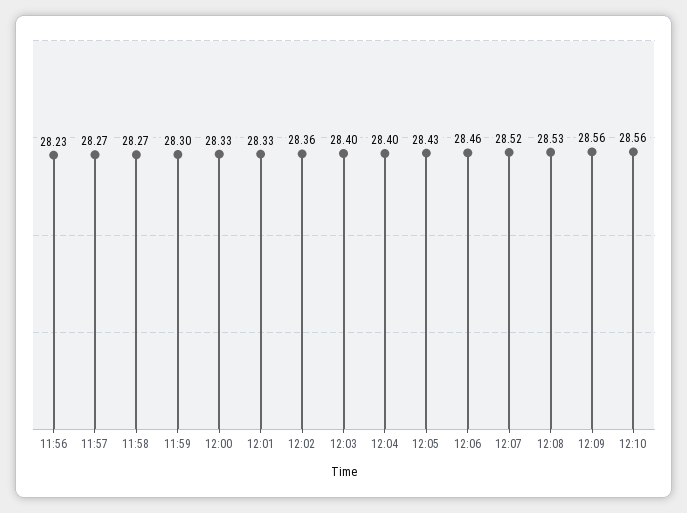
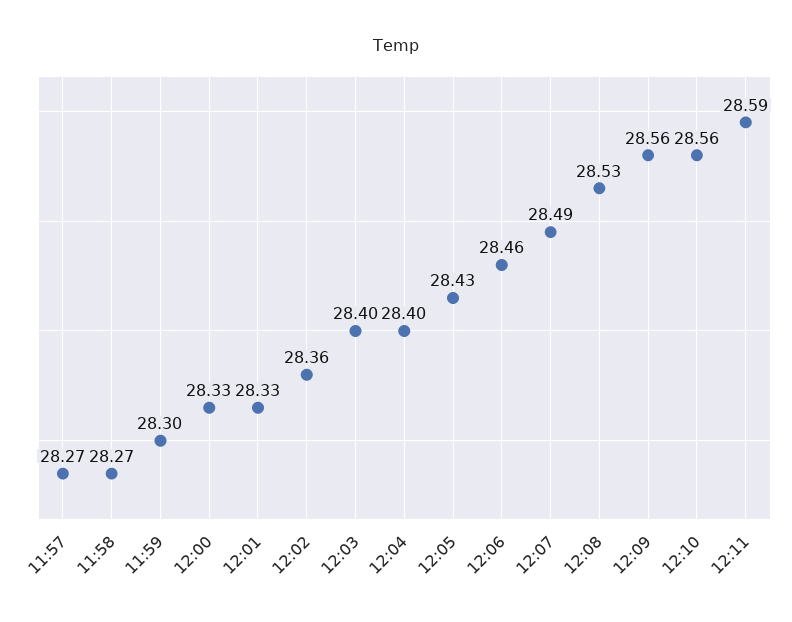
11:56: 28.23 -> none
12:07: 28.52 -> 28.49
12:11: none -> 28.59

